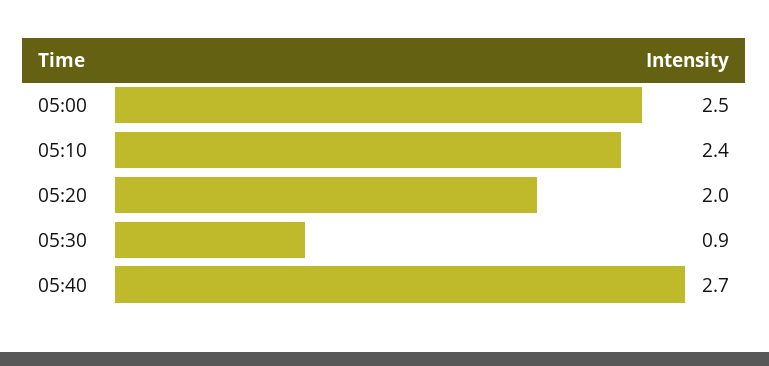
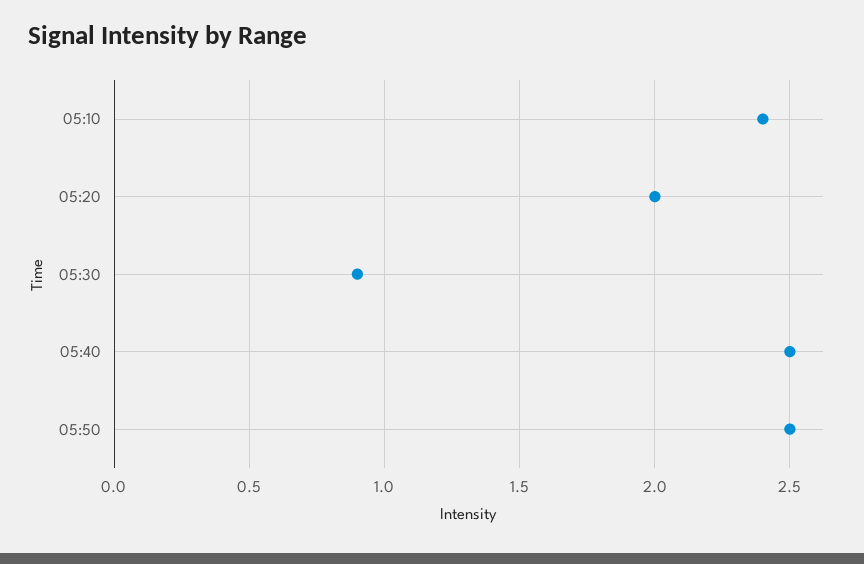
05:00: 2.5 -> none
05:40: 2.7 -> 2.5
05:50: none -> 2.5

